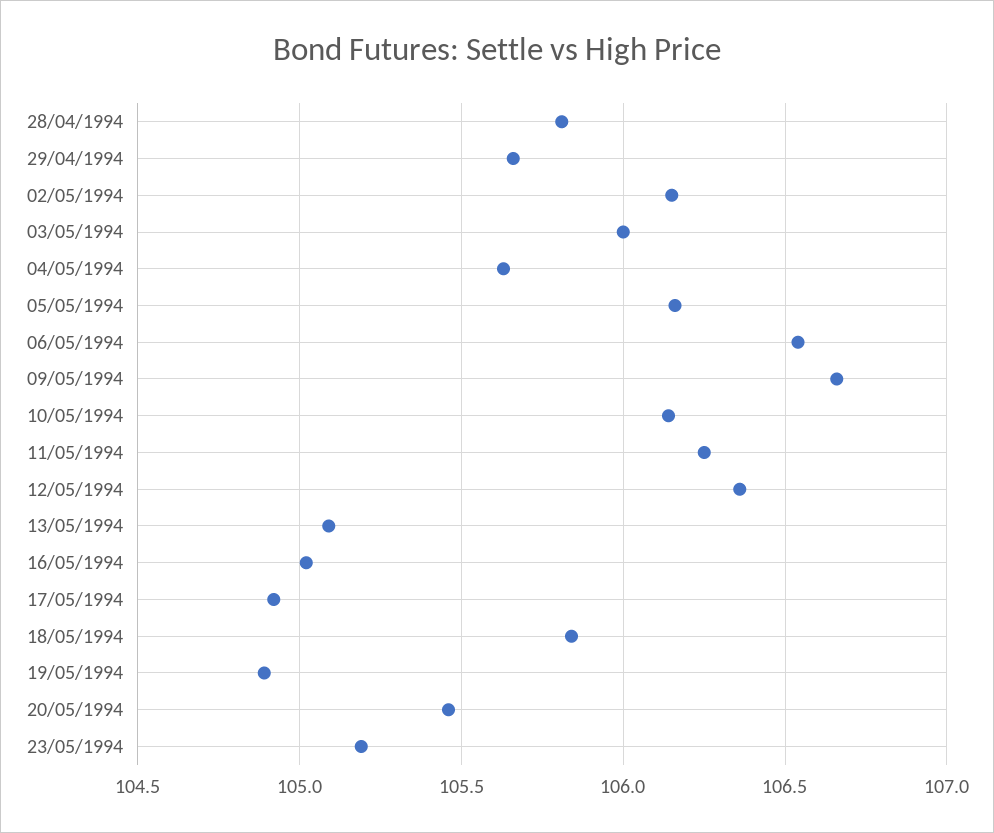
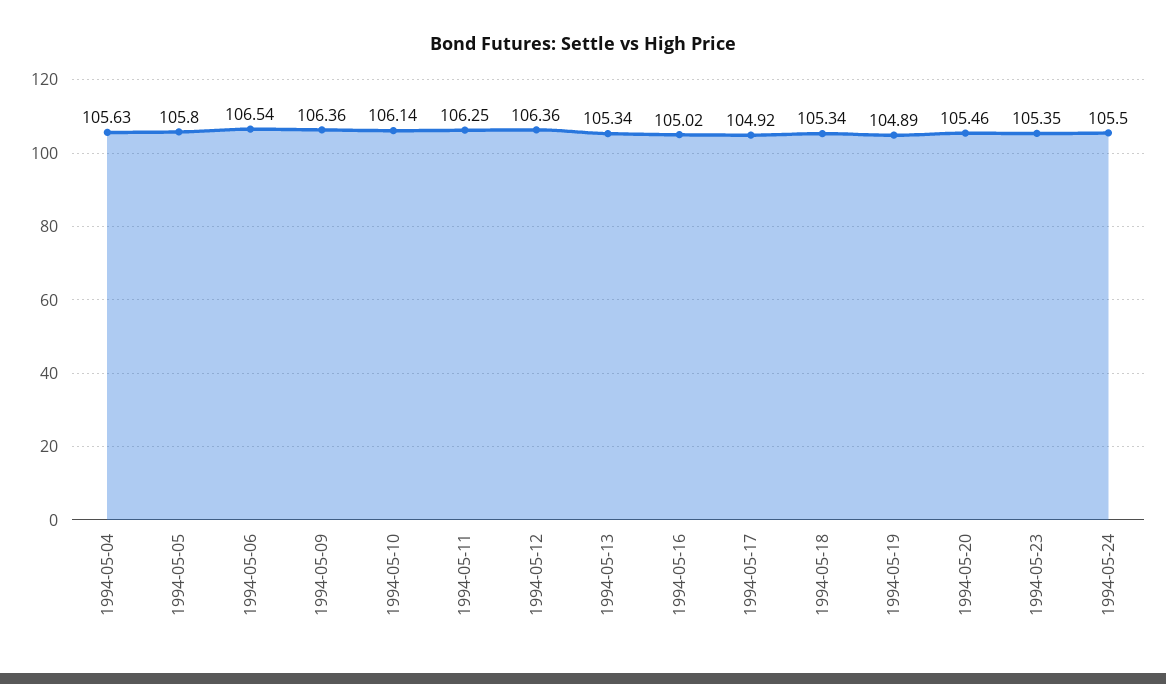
28/04/1994: 105.8 -> none
29/04/1994: 105.65 -> none
02/05/1994: 106.15 -> none
03/05/1994: 106 -> none
05/05/1994: 106.15 -> 105.8
09/05/1994: 106.65 -> 106.36
13/05/1994: 105.1 -> 105.34
18/05/1994: 105.85 -> 105.34
23/05/1994: 105.2 -> 105.35
1994-05-24: none -> 105.5

